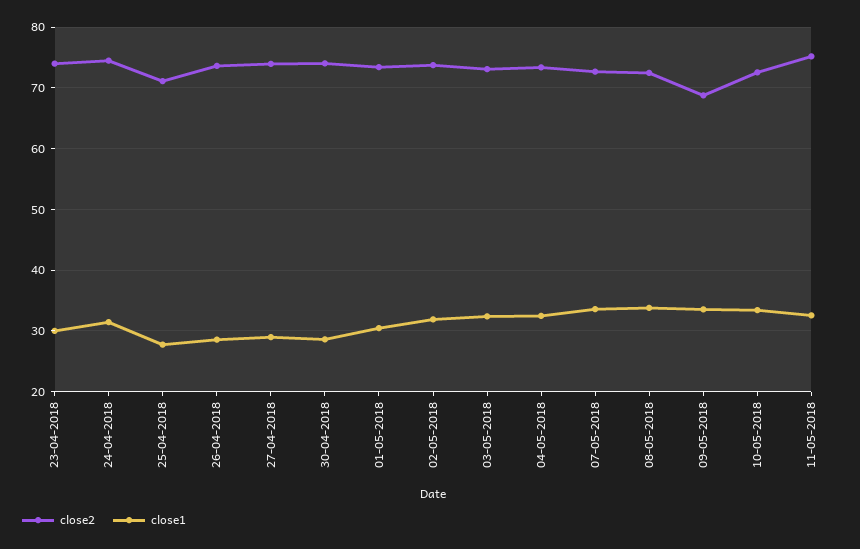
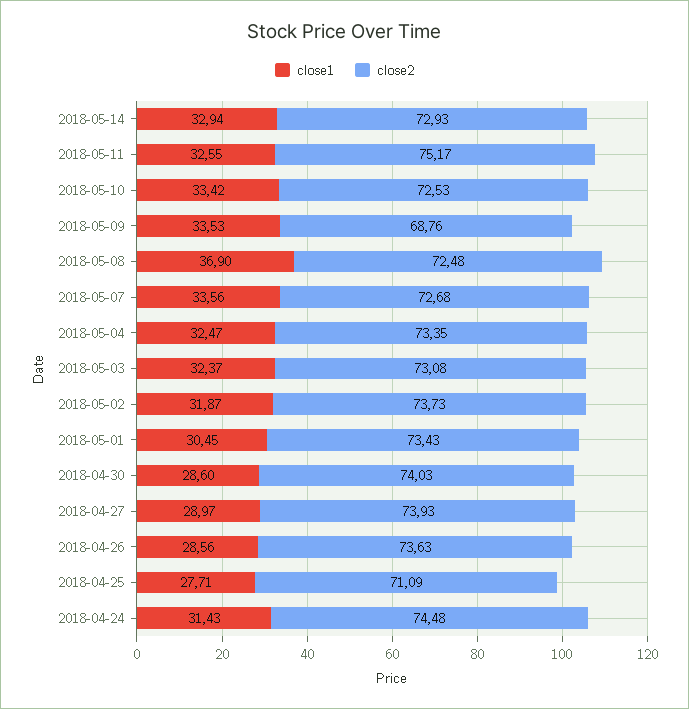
close2, 23-04-2018: 74 -> none
close1, 23-04-2018: 30 -> none
close1, 08-05-2018: 34 -> 36.9
close1, 2018-05-14: none -> 32.94
close2, 2018-05-14: none -> 72.93

